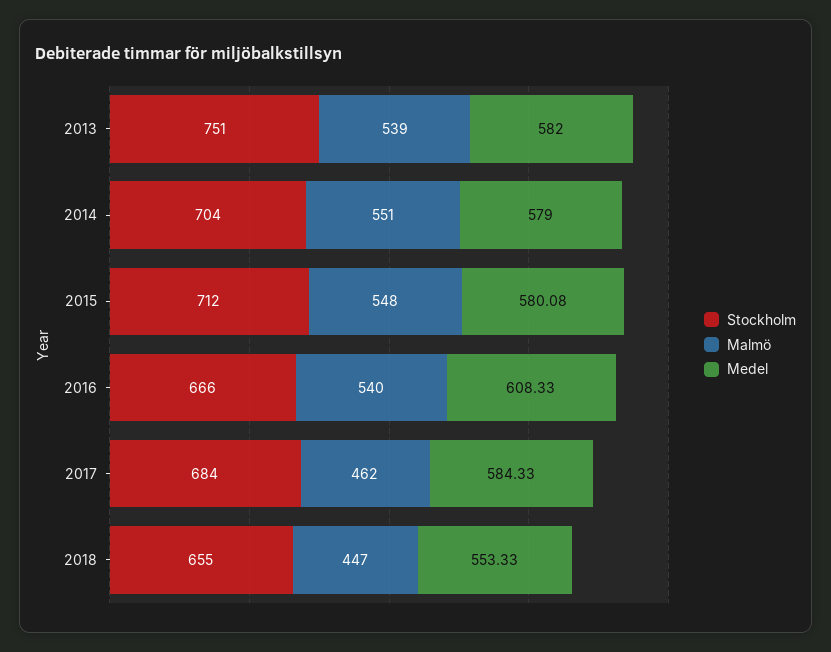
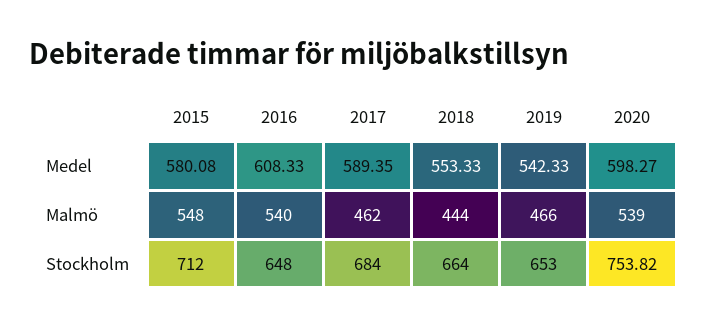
Stockholm, 2013: 751 -> none
Malmö, 2013: 539 -> none
Medel, 2013: 582 -> none
Stockholm, 2014: 704 -> none
Malmö, 2014: 551 -> none
Medel, 2014: 579 -> none
Stockholm, 2016: 666 -> 648
Medel, 2017: 584.33 -> 589.35
Stockholm, 2018: 655 -> 664
Malmö, 2018: 447 -> 444
Medel, 2019: none -> 542.33
Medel, 2020: none -> 598.27
Malmö, 2019: none -> 466
Malmö, 2020: none -> 539
Stockholm, 2019: none -> 653
Stockholm, 2020: none -> 753.82

